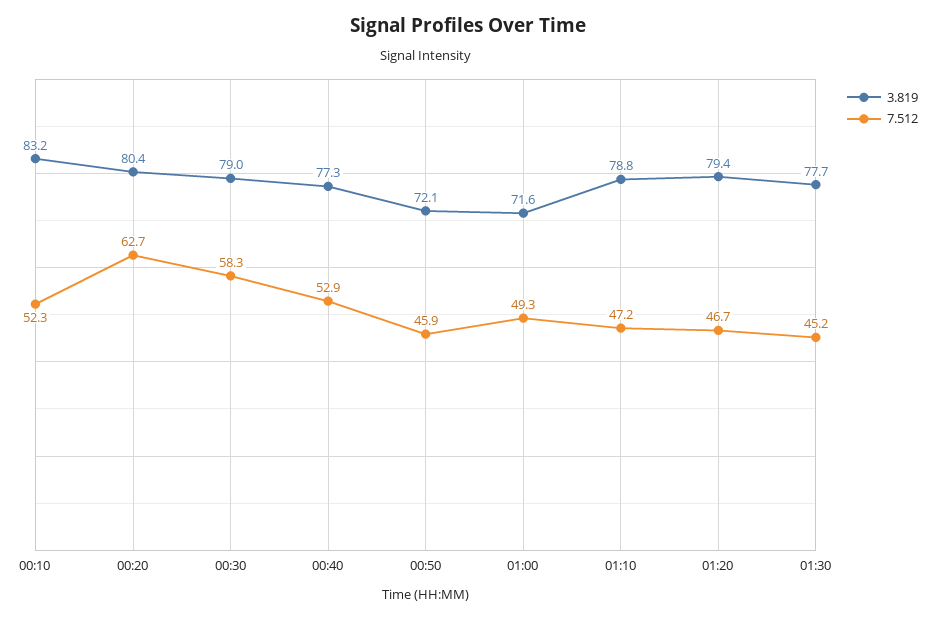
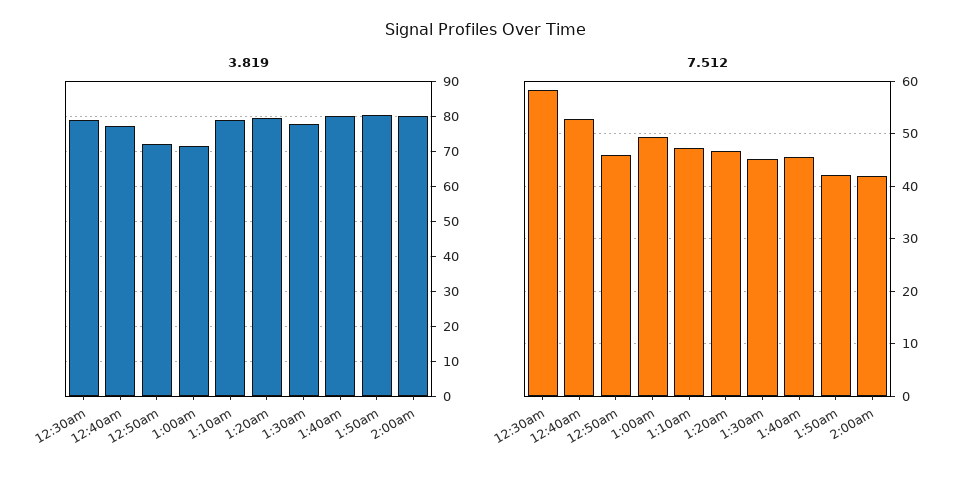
3.819, 00:10: 83.2 -> none
7.512, 00:10: 52.3 -> none
3.819, 00:20: 80.4 -> none
7.512, 00:20: 62.7 -> none
3.819, 1:40am: none -> 80
3.819, 1:50am: none -> 80
3.819, 2:00am: none -> 80
7.512, 1:40am: none -> 46
7.512, 1:50am: none -> 42
7.512, 2:00am: none -> 42

